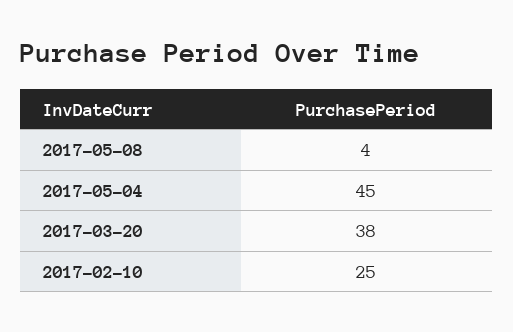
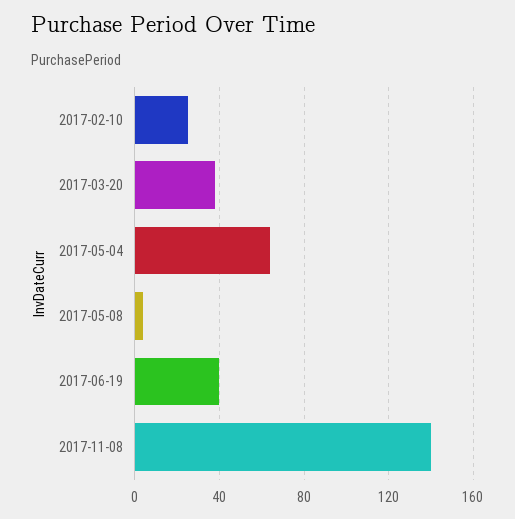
2017-05-04: 45 -> 65
2017-06-19: none -> 40
2017-11-08: none -> 140

